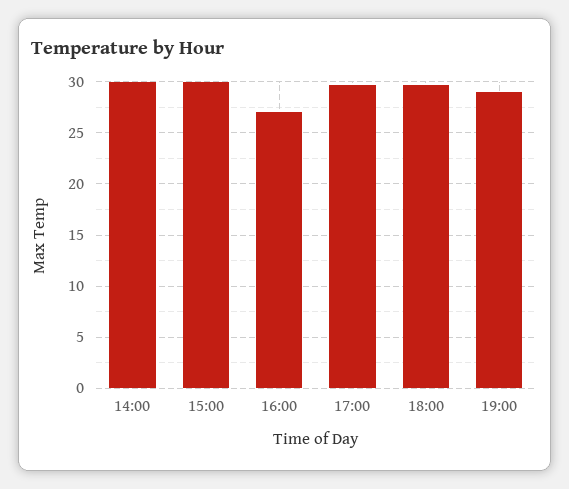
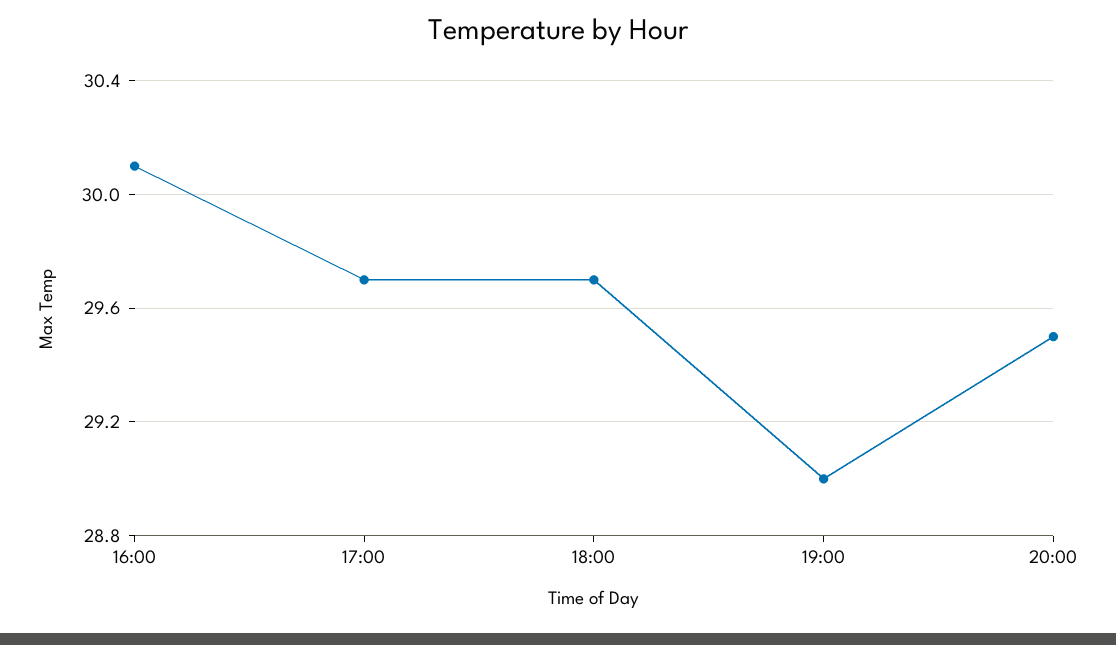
14:00: 30 -> none
15:00: 30 -> none
16:00: 27 -> 30.1
20:00: none -> 29.5

